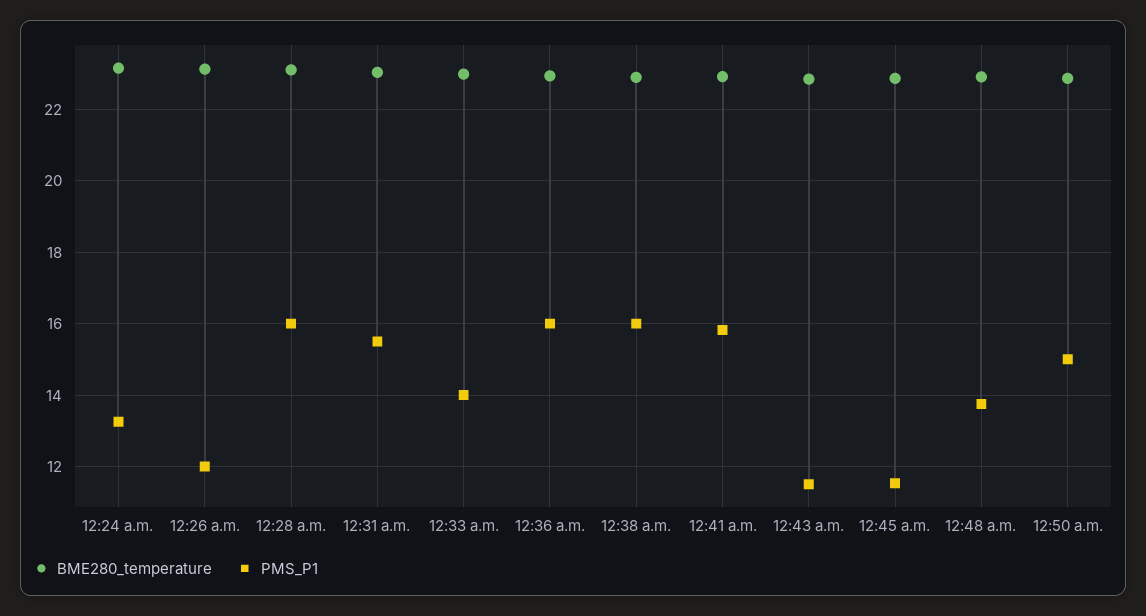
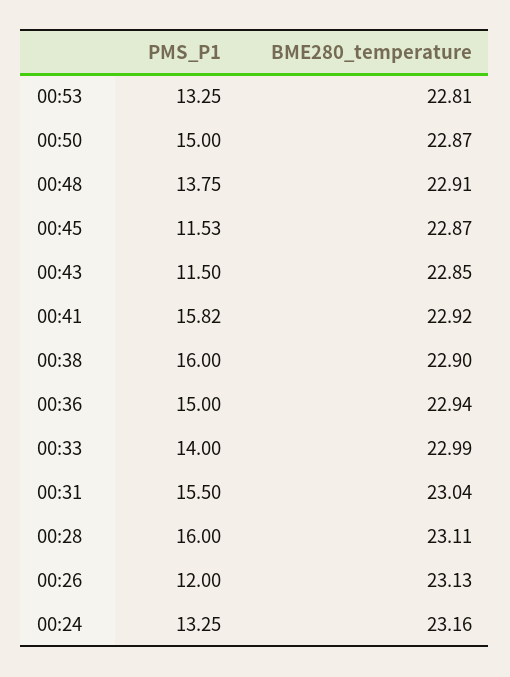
PMS_P1, 12:36 a.m.: 16 -> 15
PMS_P1, 00:53: none -> 13.25
BME280_temperature, 00:53: none -> 22.81

